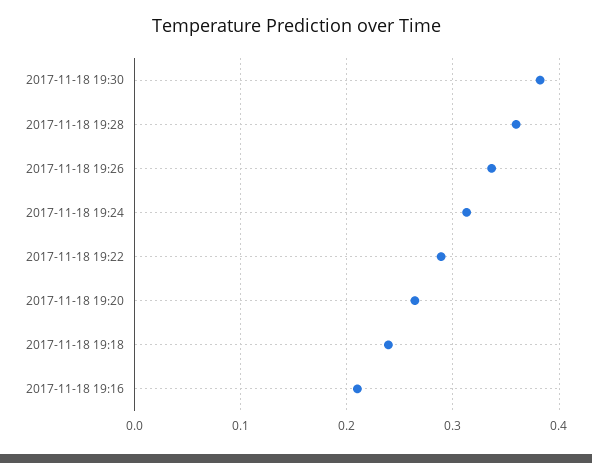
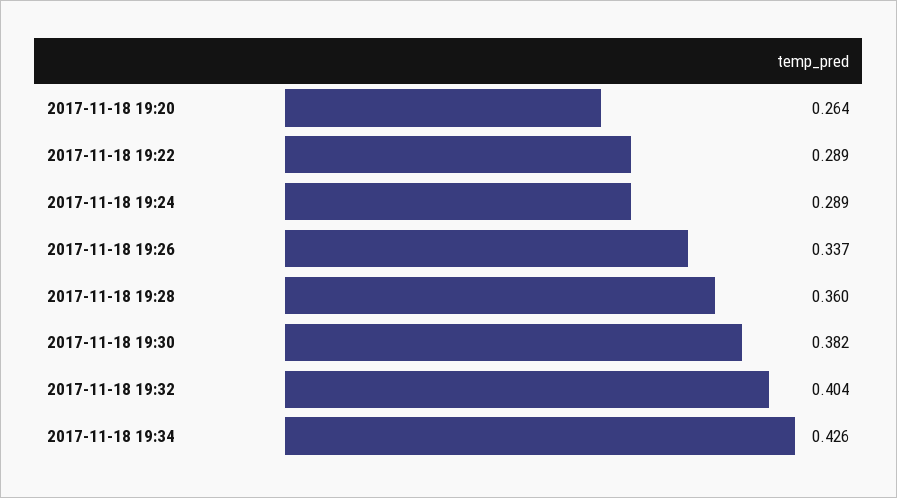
2017-11-18 19:24: 0.31 -> 0.289
2017-11-18 19:18: 0.24 -> none
2017-11-18 19:16: 0.21 -> none
2017-11-18 19:32: none -> 0.404
2017-11-18 19:34: none -> 0.426

